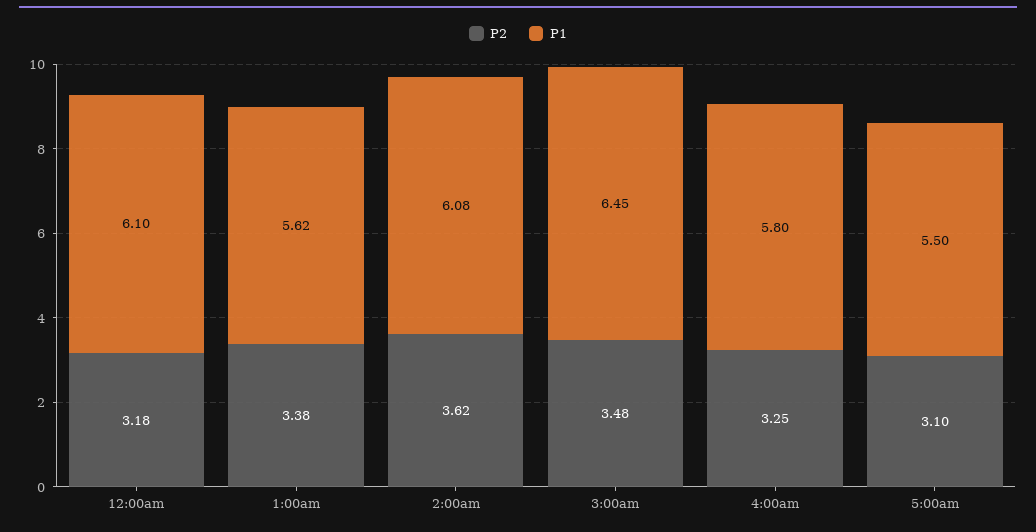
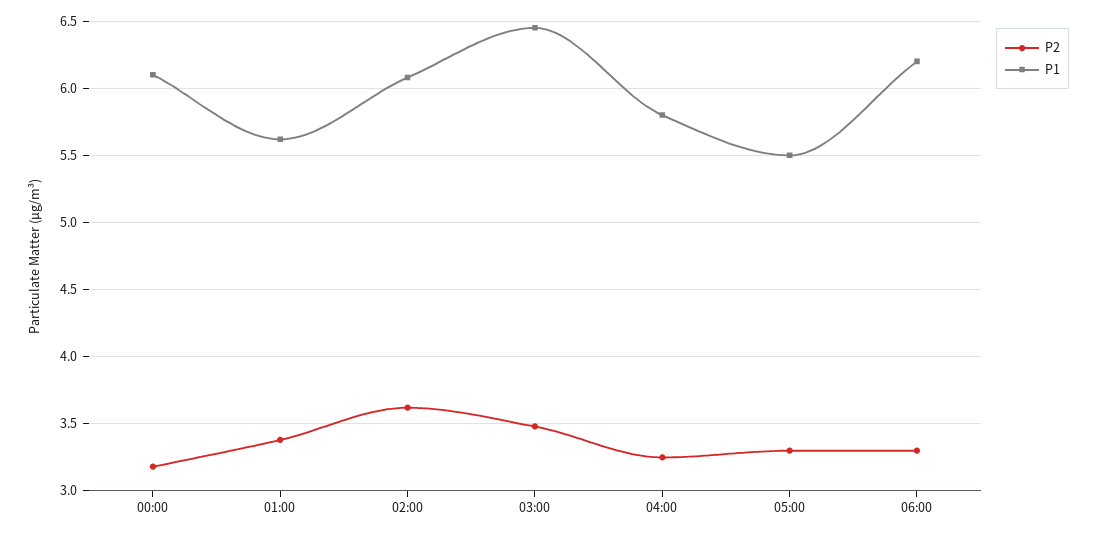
P2, 5:00am: 3.1 -> 3.3
P2, 06:00: none -> 3.3
P1, 06:00: none -> 6.2

